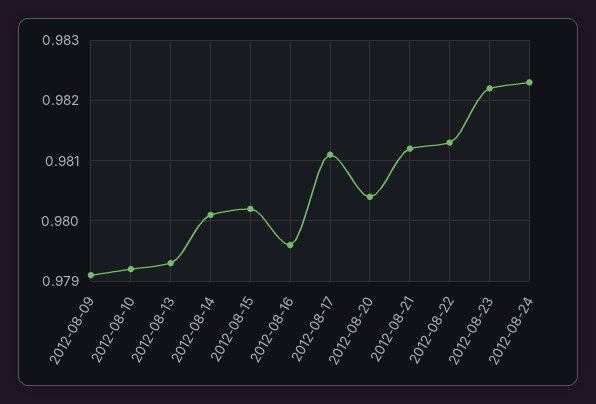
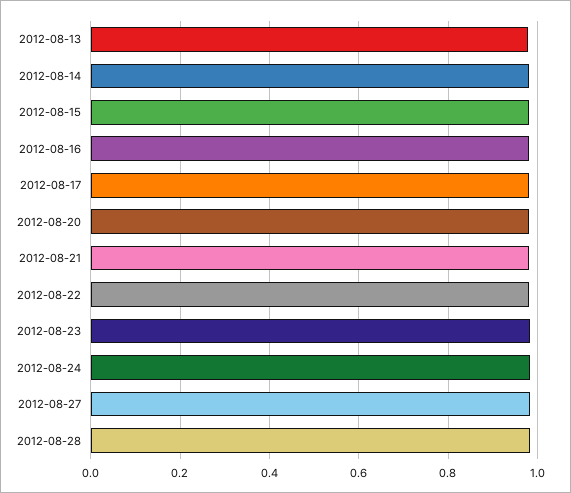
2012-08-09: 0.9791 -> none
2012-08-10: 0.9792 -> none
2012-08-27: none -> 0.98
2012-08-28: none -> 0.98

